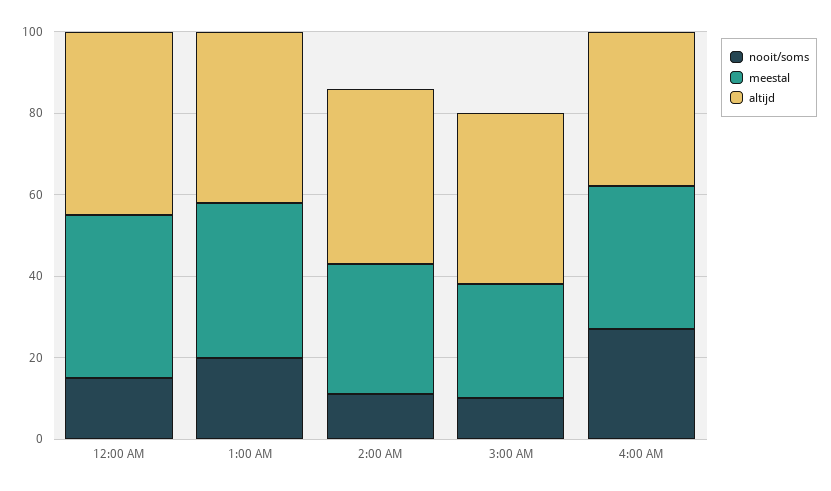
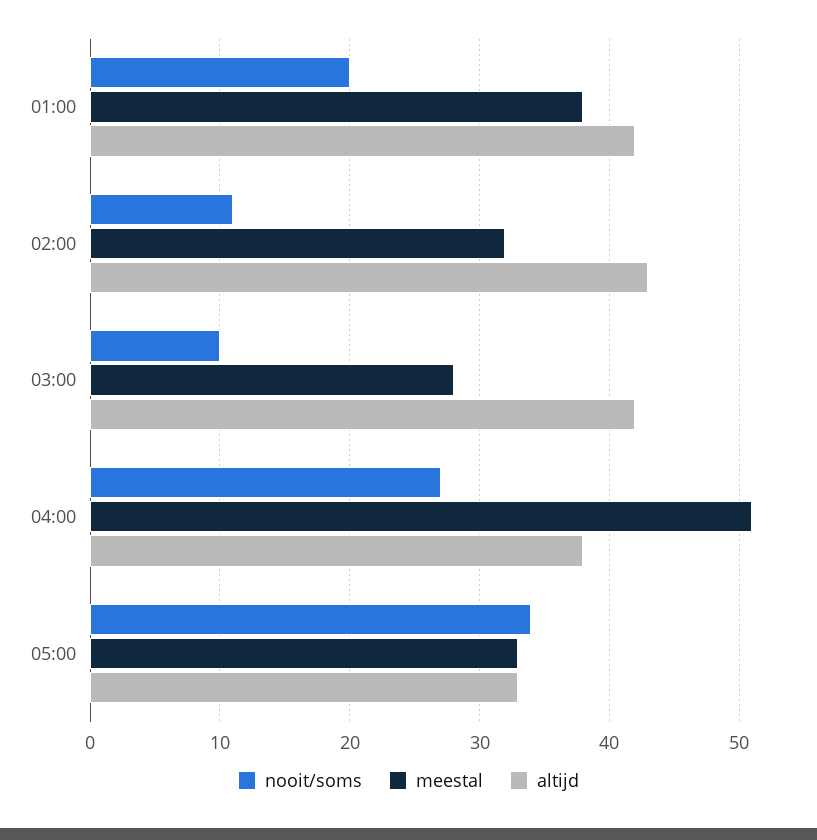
nooit/soms, 12:00 AM: 15 -> none
meestal, 12:00 AM: 40 -> none
altijd, 12:00 AM: 45 -> none
meestal, 4:00 AM: 35 -> 51
nooit/soms, 05:00: none -> 34
meestal, 05:00: none -> 33
altijd, 05:00: none -> 33

